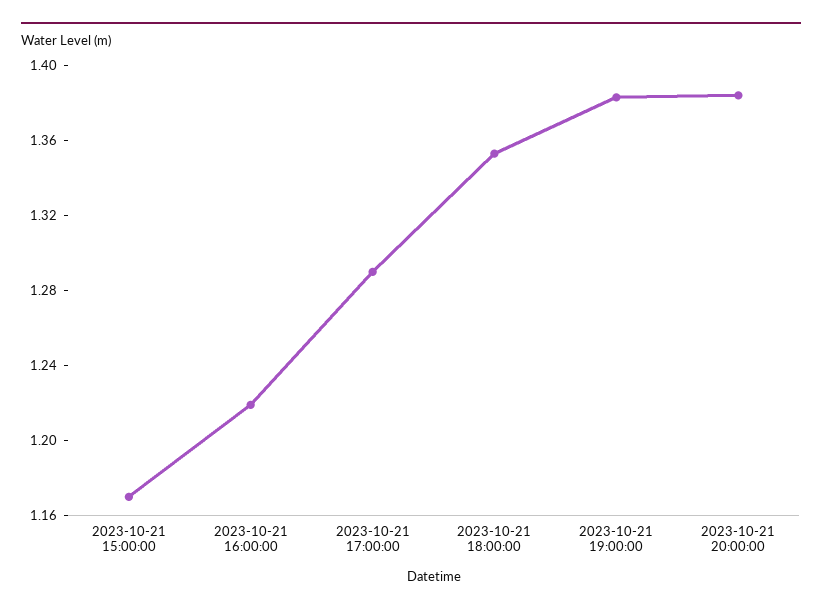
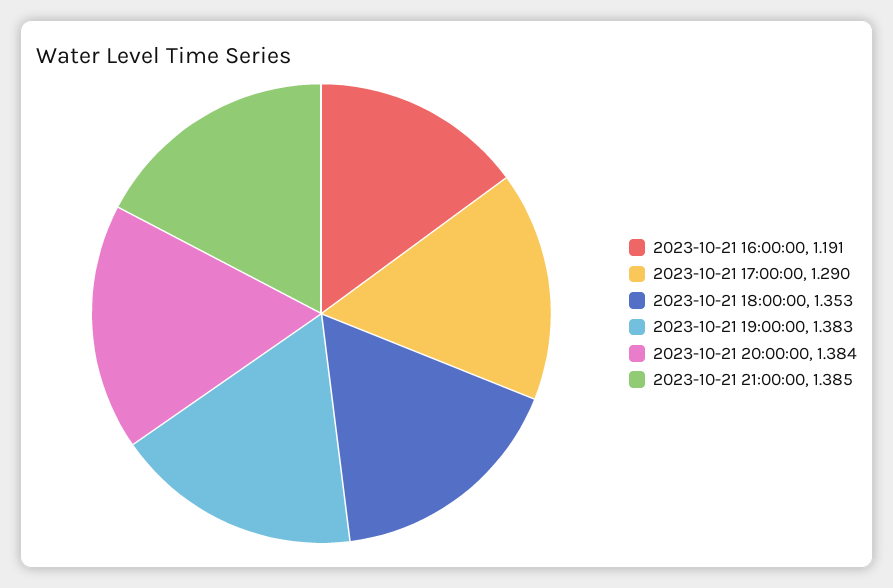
2023-10-21 15:00:00: 1.17 -> none
2023-10-21 16:00:00: 1.22 -> 1.191
2023-10-21 21:00:00: none -> 1.385

